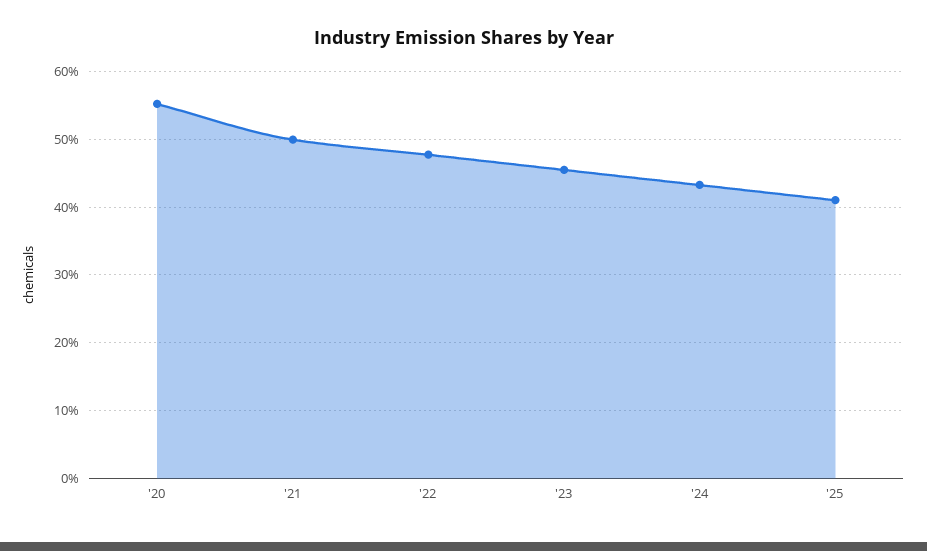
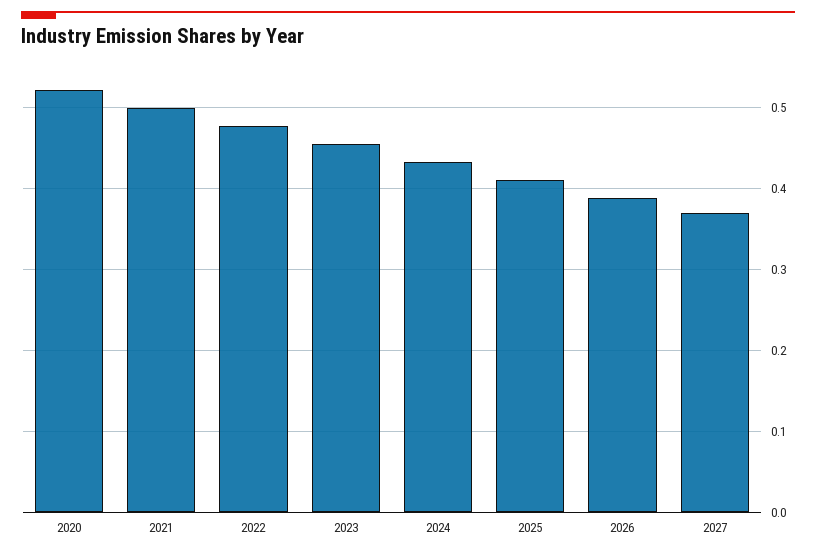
'20: 0.55 -> 0.52
2026: none -> 0.39
2027: none -> 0.37

